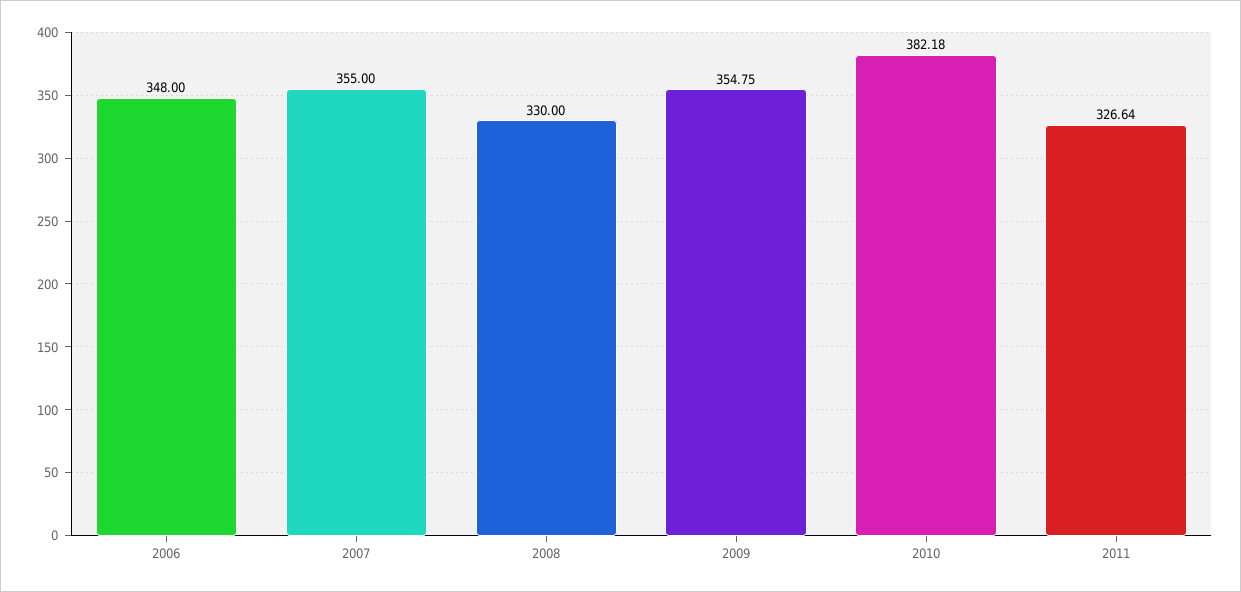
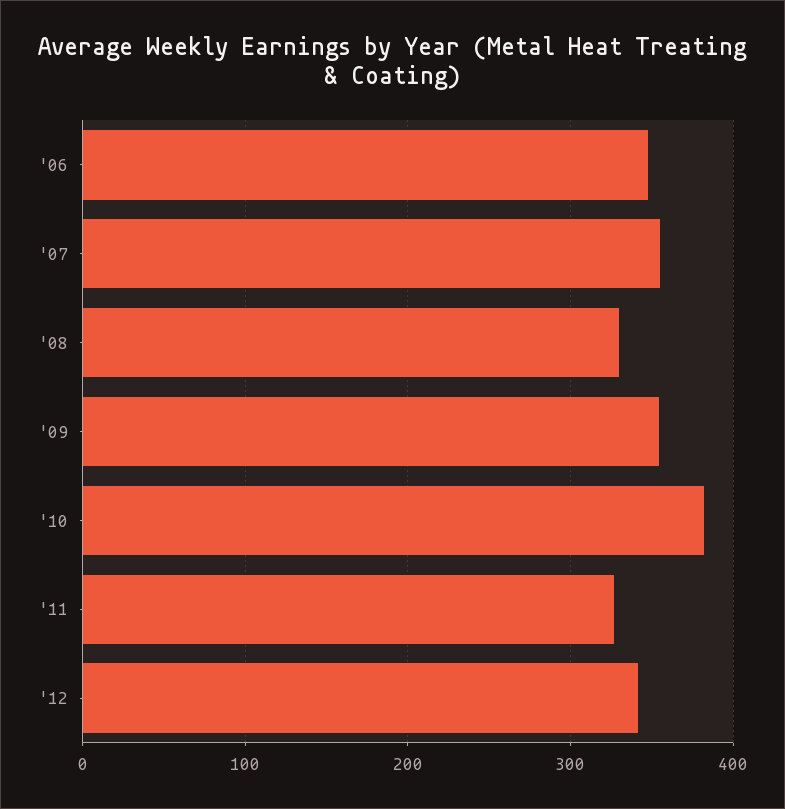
'12: none -> 340

